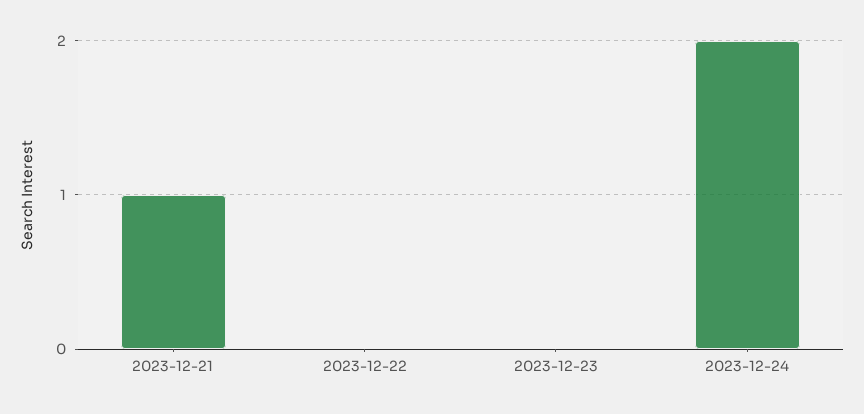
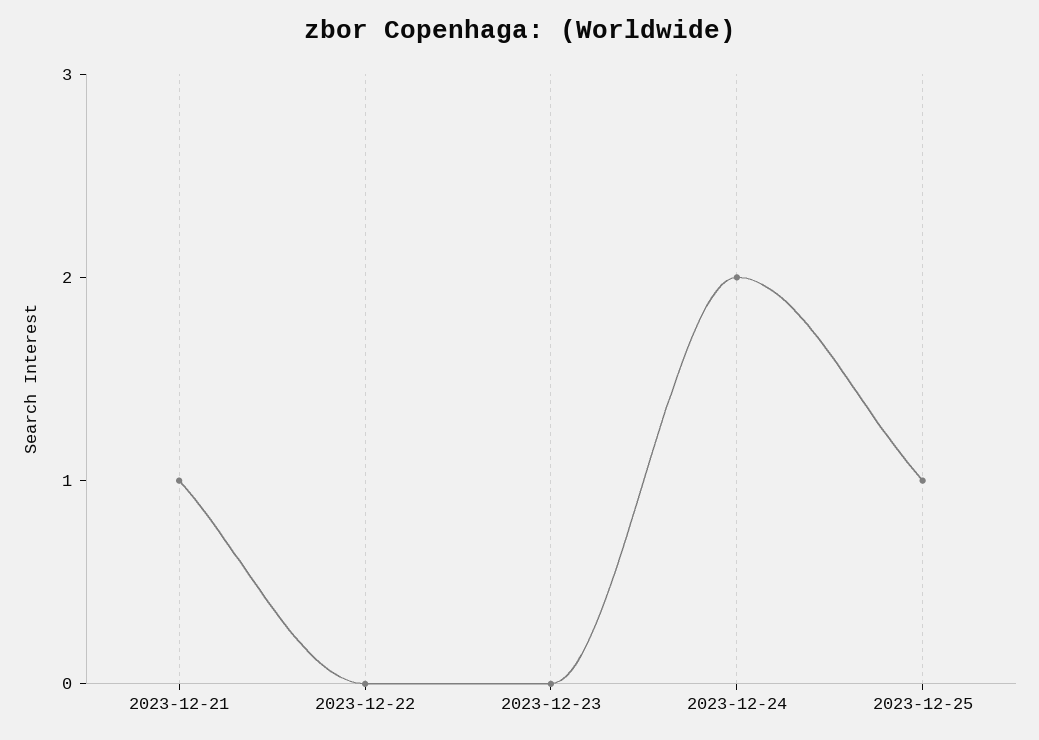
2023-12-25: none -> 1

